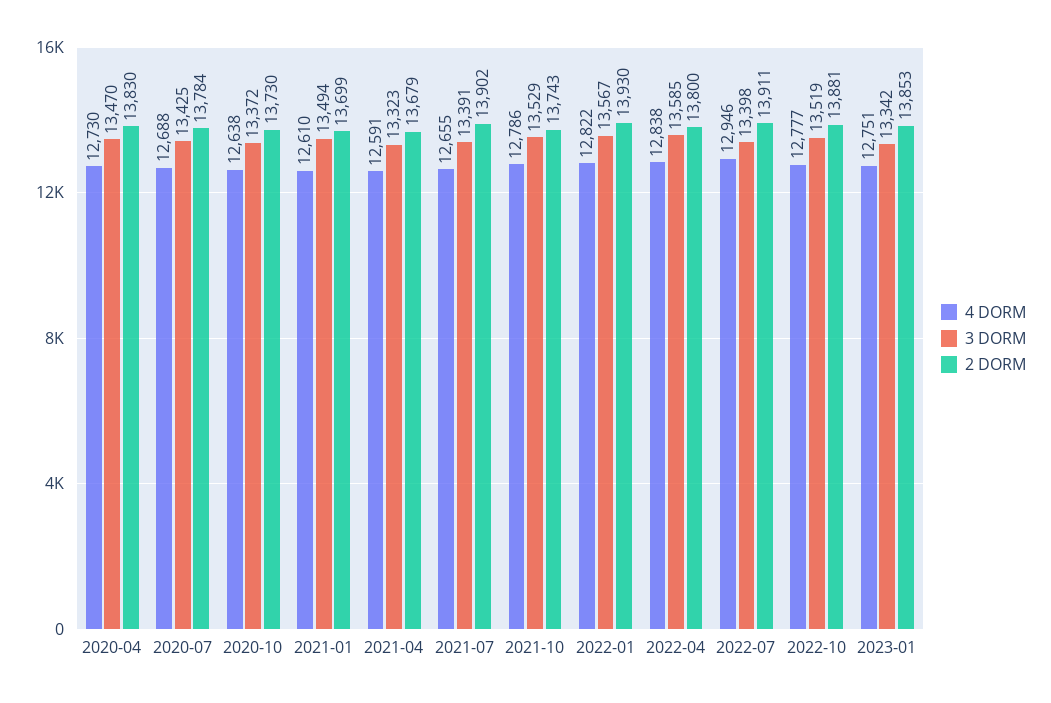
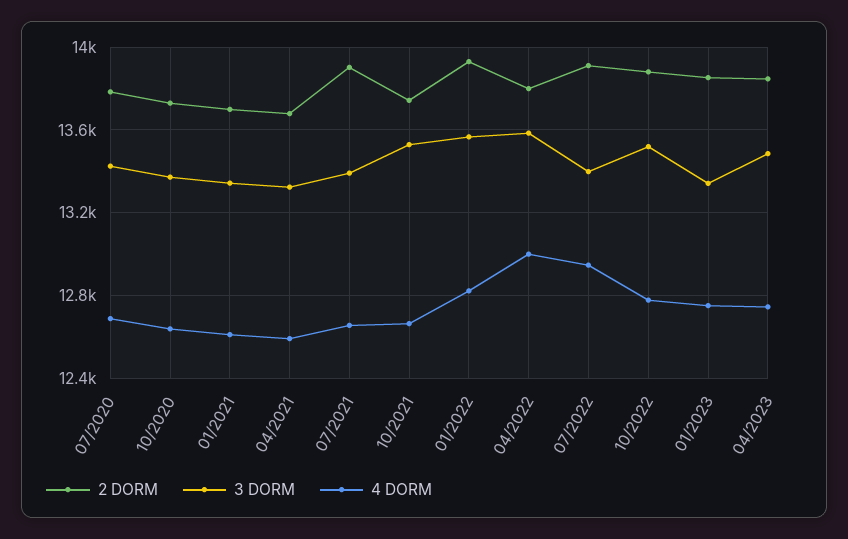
4 DORM, 2020-04: 12730 -> none
3 DORM, 2020-04: 13470 -> none
2 DORM, 2020-04: 13830 -> none
3 DORM, 2021-01: 13494 -> 13350
4 DORM, 2021-10: 12786 -> 12650
4 DORM, 2022-04: 12838 -> 13000
2 DORM, 04/2023: none -> 13850
3 DORM, 04/2023: none -> 13500
4 DORM, 04/2023: none -> 12750

